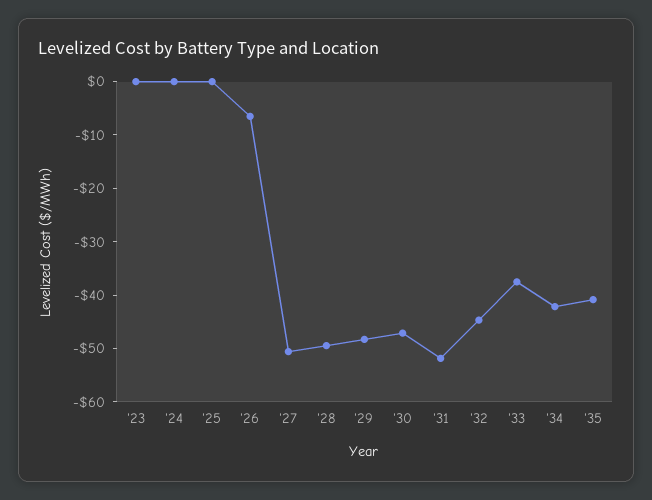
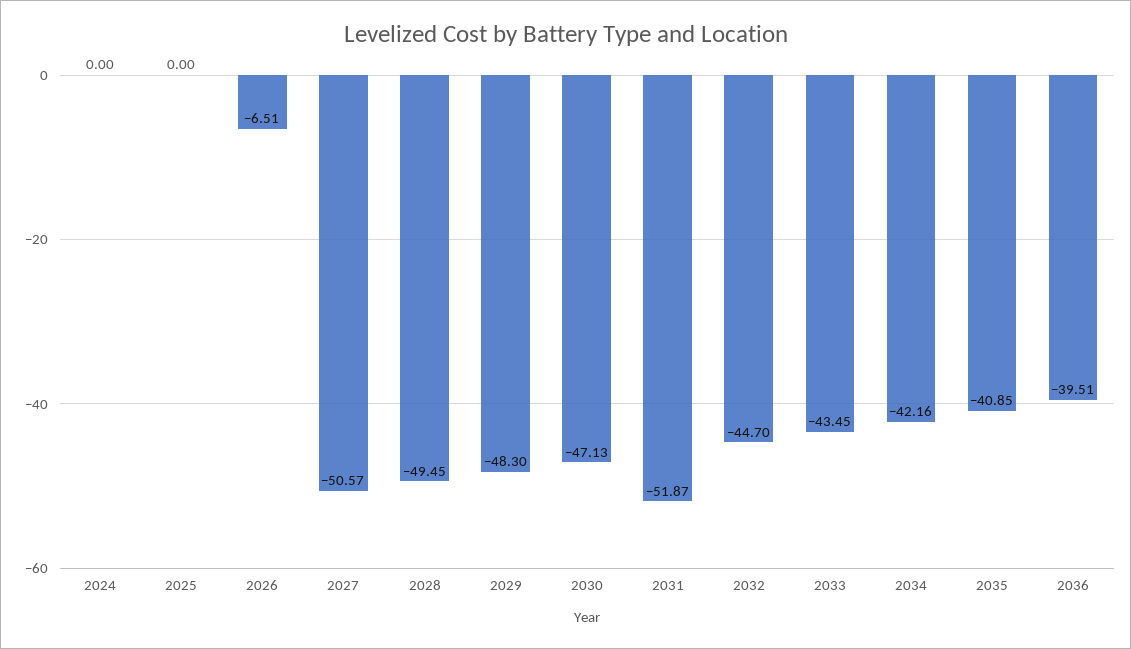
'23: 0 -> none
'33: -38 -> -43.45
2036: none -> -39.51

